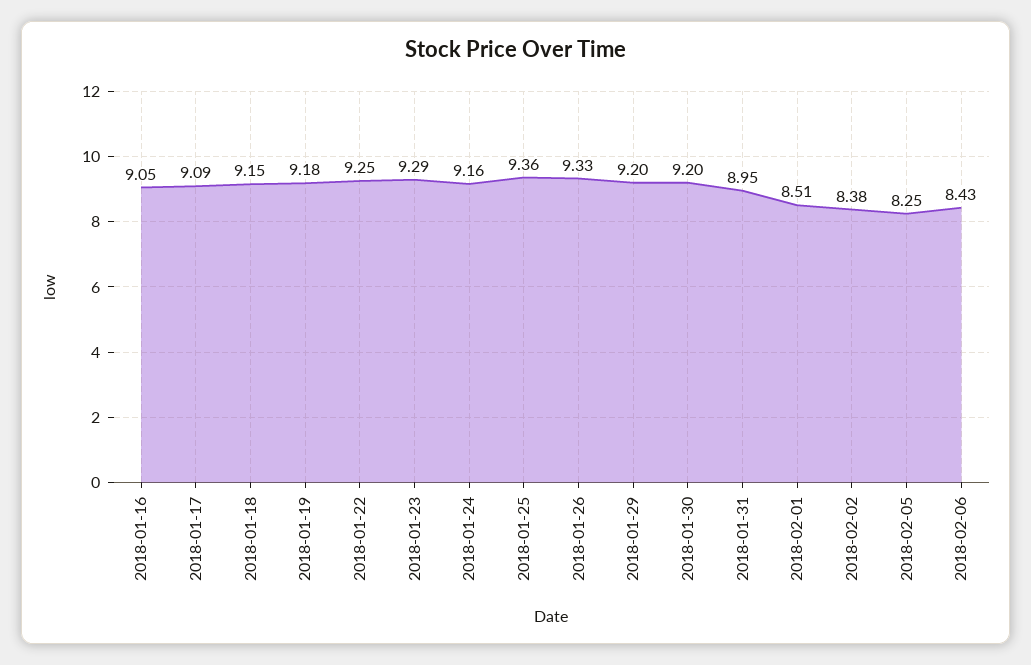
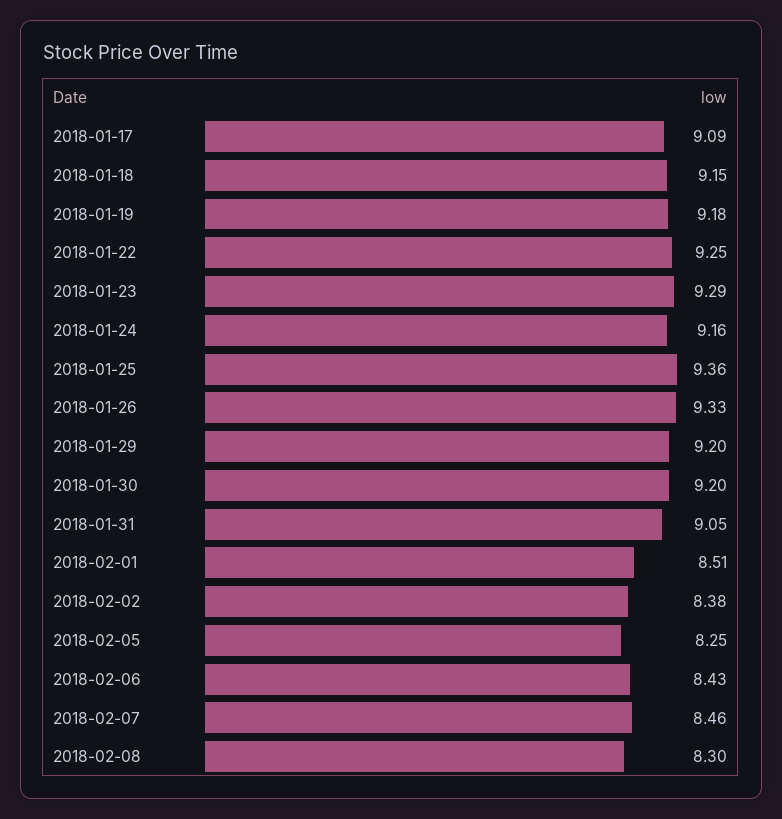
2018-01-16: 9.05 -> none
2018-01-31: 8.95 -> 9.05
2018-02-07: none -> 8.46
2018-02-08: none -> 8.3

